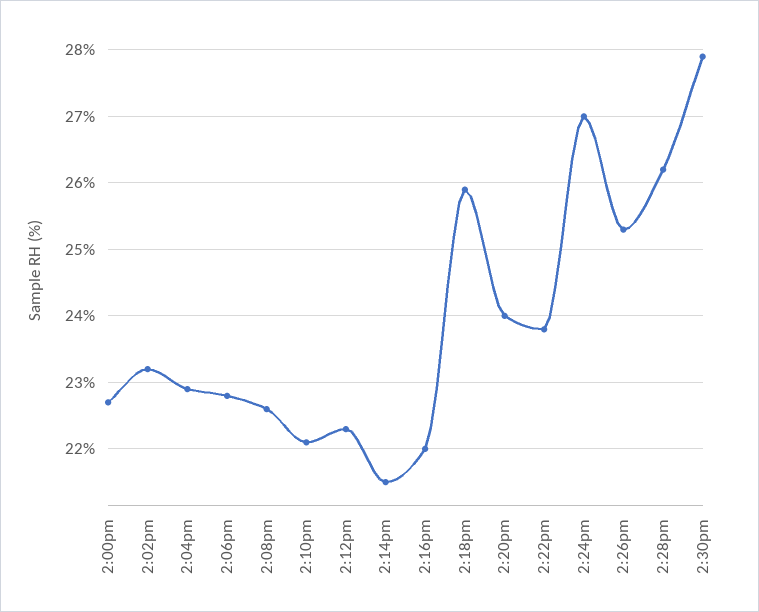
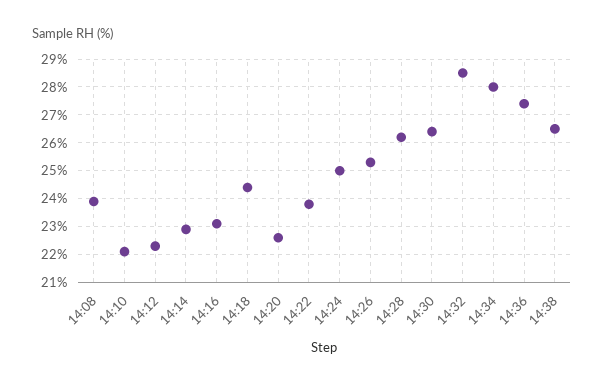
2:00pm: 22.7 -> none
2:02pm: 23.2 -> none
2:04pm: 22.9 -> none
2:06pm: 22.8 -> none
2:08pm: 22.6 -> 24
2:14pm: 21.5 -> 23
2:16pm: 22 -> 23
2:18pm: 25.9 -> 24.5
2:20pm: 24 -> 22.5
2:24pm: 27 -> 25
2:30pm: 27.9 -> 26.5
14:32: none -> 28.5
14:34: none -> 28
14:36: none -> 27.5
14:38: none -> 26.5

